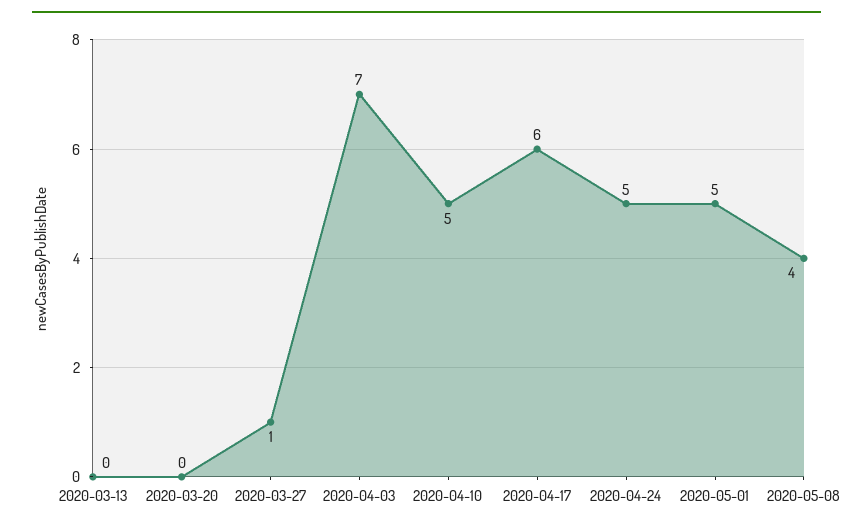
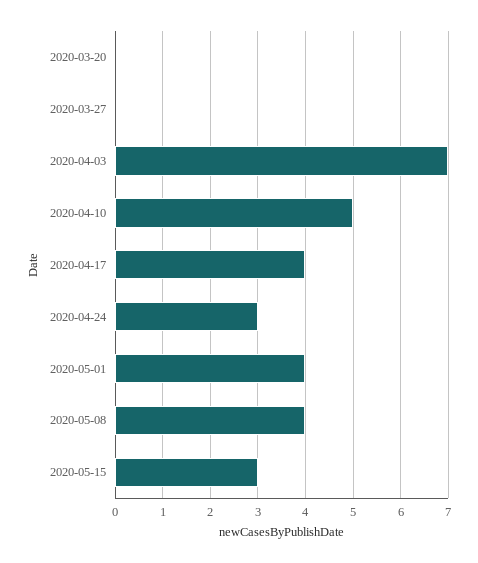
2020-03-13: 0 -> none
2020-03-27: 1 -> 0
2020-04-17: 6 -> 4
2020-04-24: 5 -> 3
2020-05-01: 5 -> 4
2020-05-15: none -> 3

